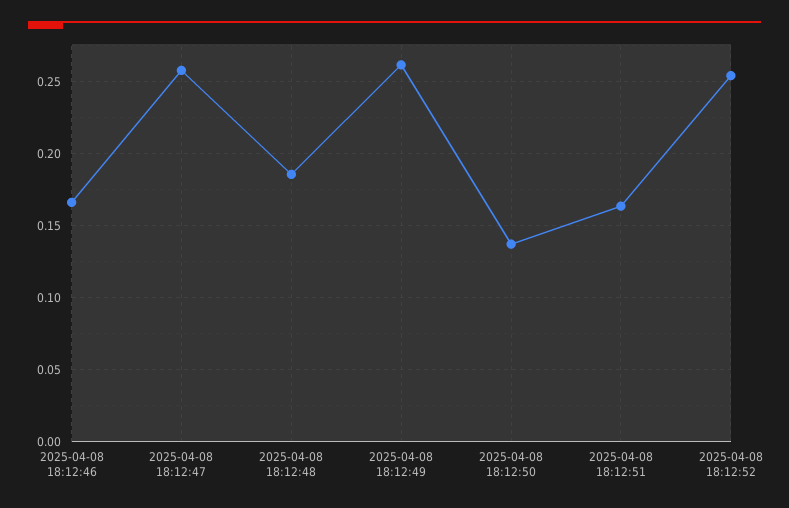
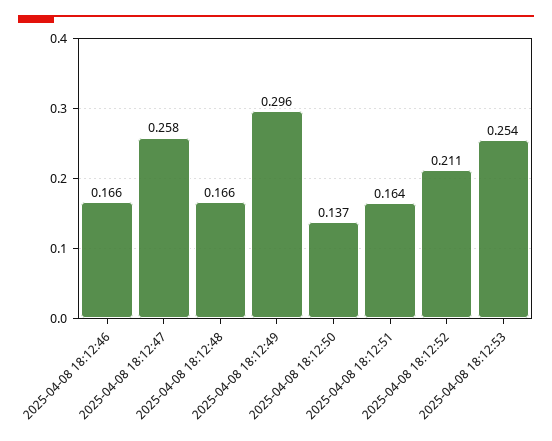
2025-04-08 18:12:48: 0.185 -> 0.166
2025-04-08 18:12:49: 0.26 -> 0.296
2025-04-08 18:12:52: 0.255 -> 0.211
2025-04-08 18:12:53: none -> 0.254

